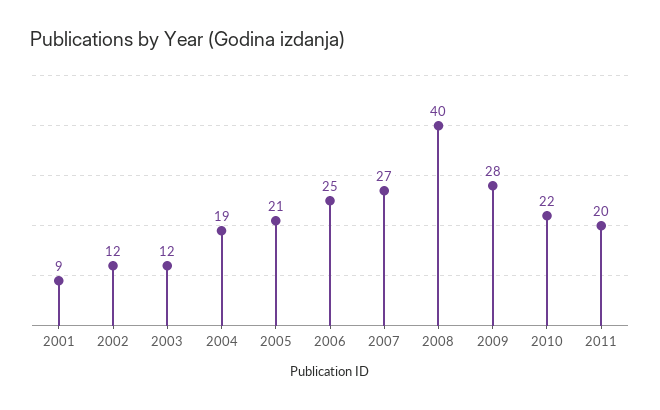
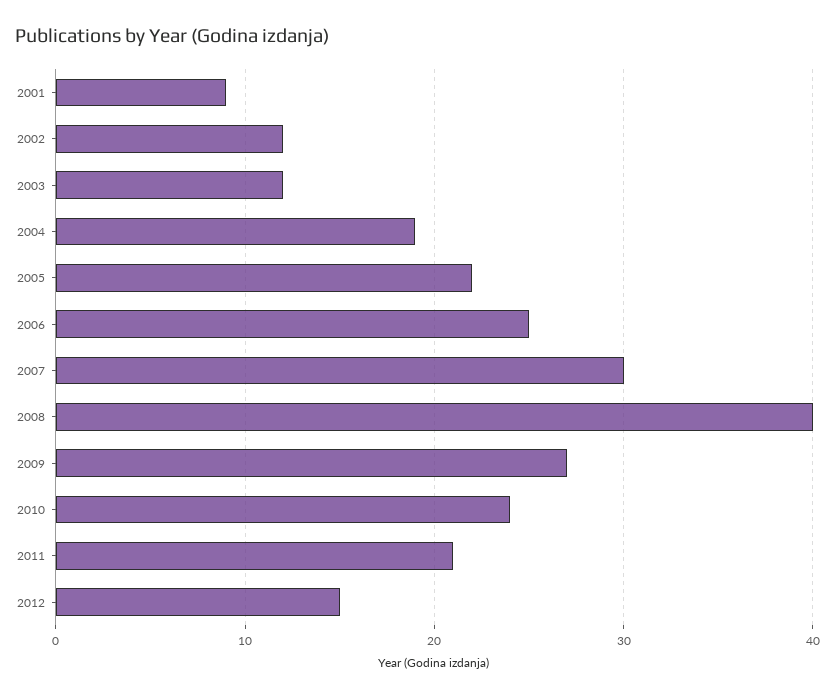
2005: 21 -> 22
2007: 27 -> 30
2009: 28 -> 27
2010: 22 -> 24
2011: 20 -> 21
2012: none -> 15

